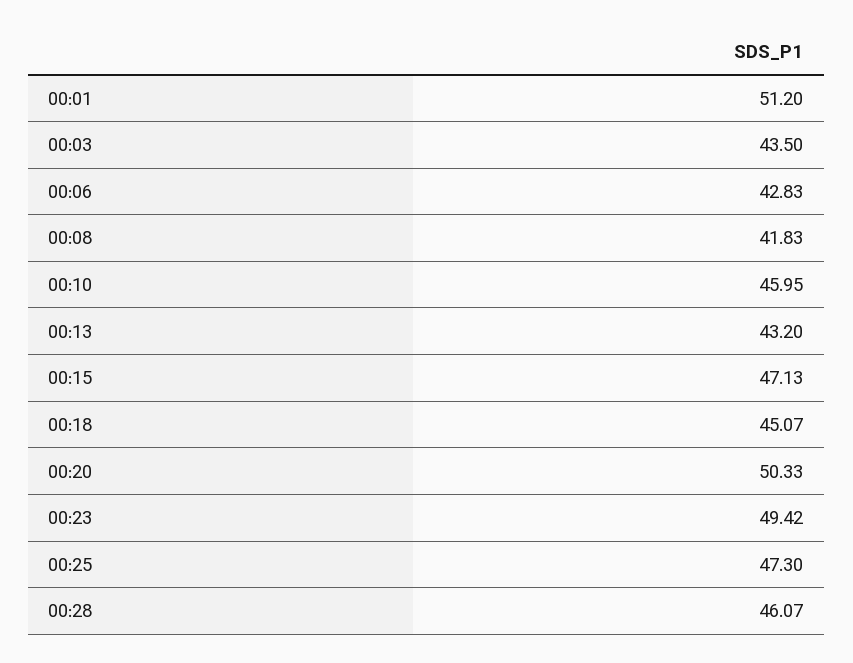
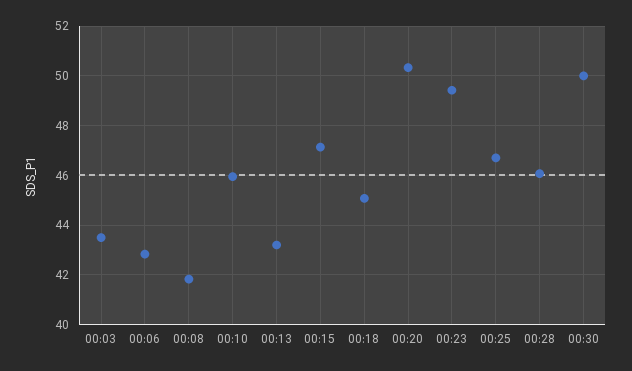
00:01: 51.2 -> none
00:25: 47.3 -> 46.75
00:30: none -> 50

